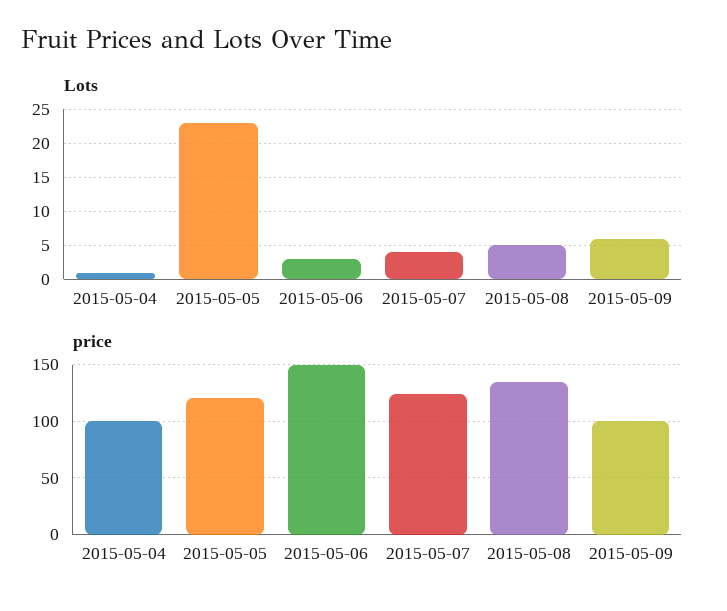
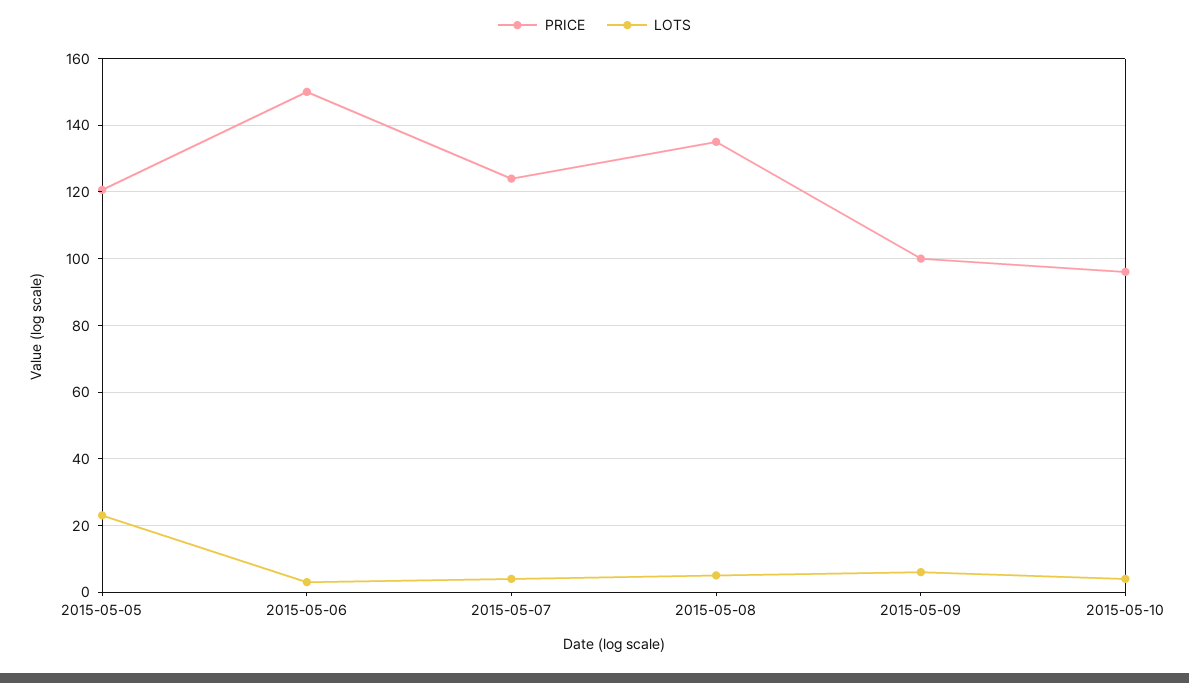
Lots, 2015-05-04: 1 -> none
price, 2015-05-04: 100 -> none
price, 2015-05-10: none -> 96
Lots, 2015-05-10: none -> 4

